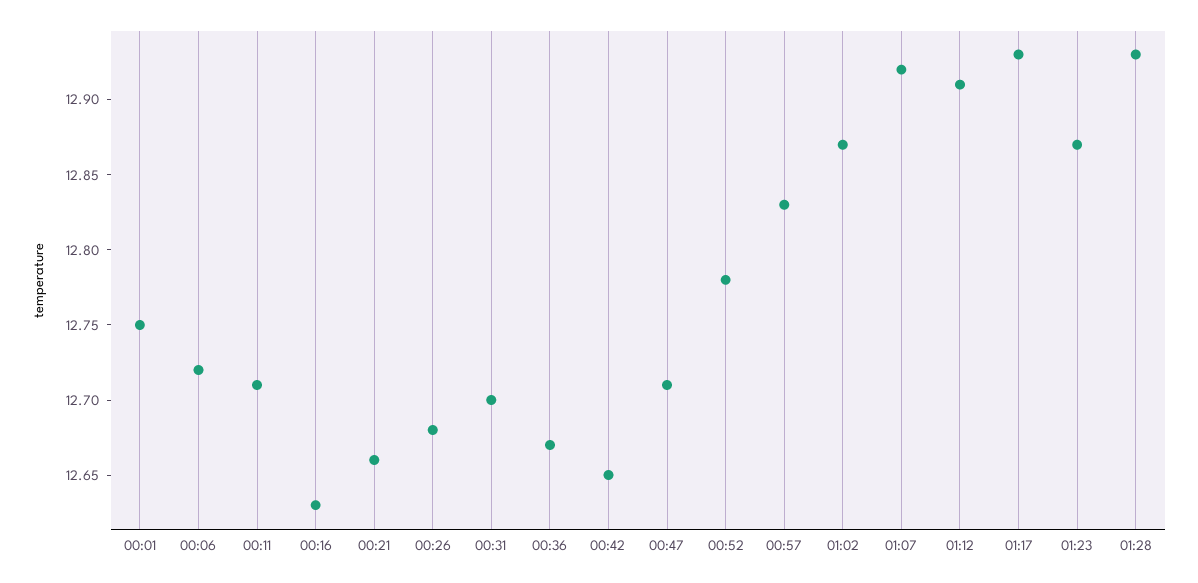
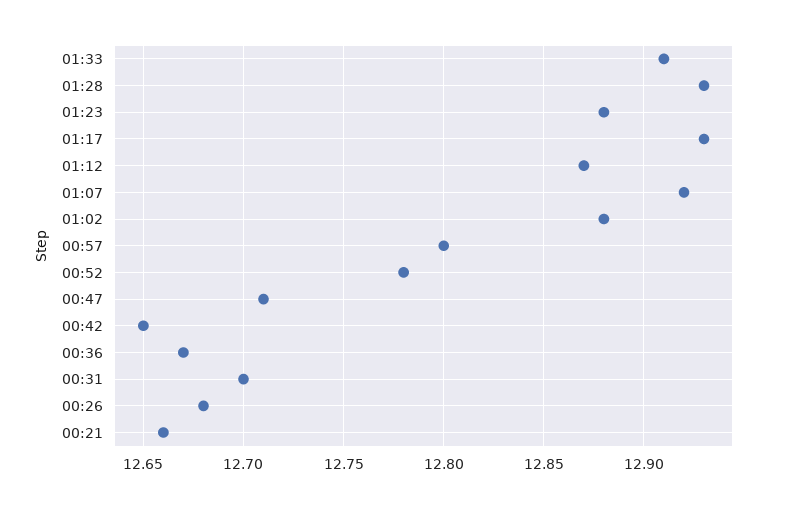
00:01: 12.75 -> none
00:06: 12.72 -> none
00:11: 12.71 -> none
00:16: 12.63 -> none
00:57: 12.83 -> 12.8
01:02: 12.87 -> 12.88
01:12: 12.91 -> 12.87
01:23: 12.87 -> 12.88
01:33: none -> 12.91

